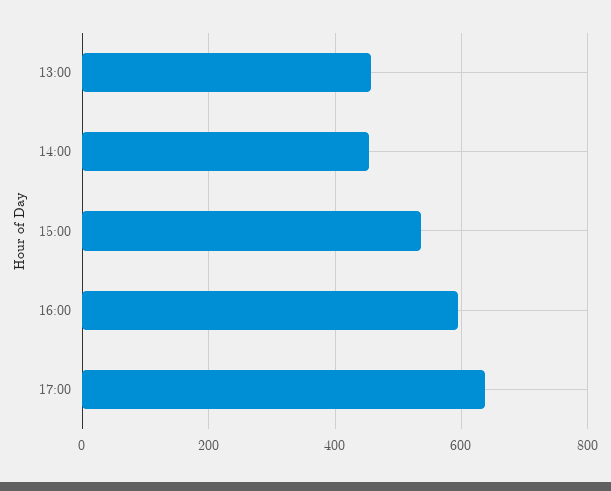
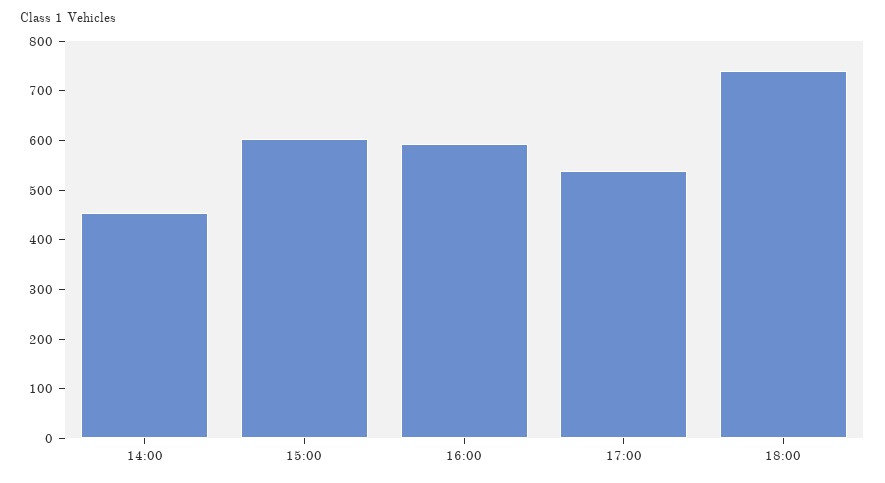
13:00: 460 -> none
15:00: 540 -> 600
17:00: 640 -> 540
18:00: none -> 740

